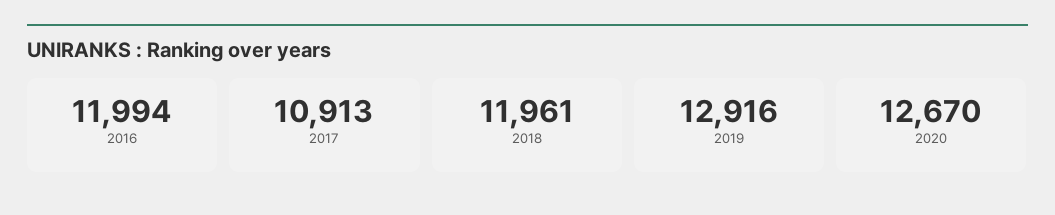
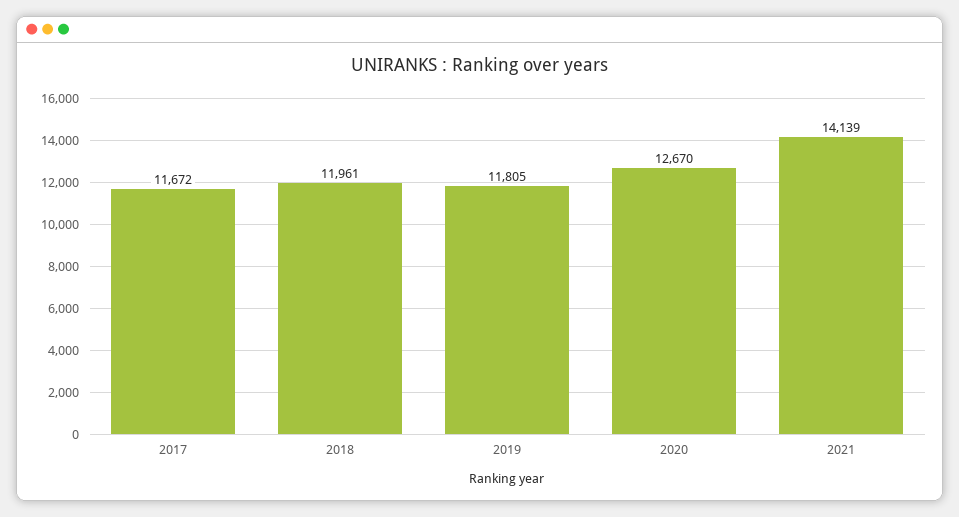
2016: 11994 -> none
2017: 10913 -> 11672
2019: 12916 -> 11805
2021: none -> 14139

